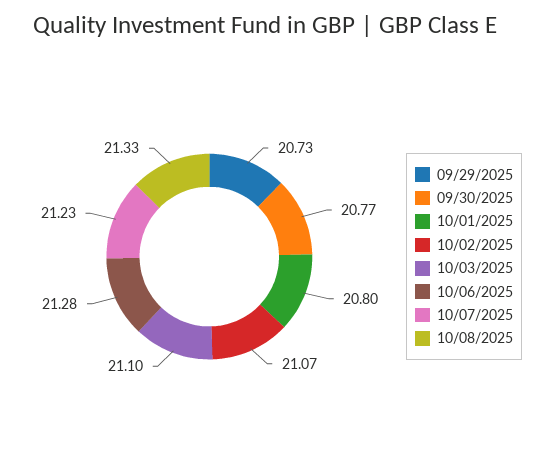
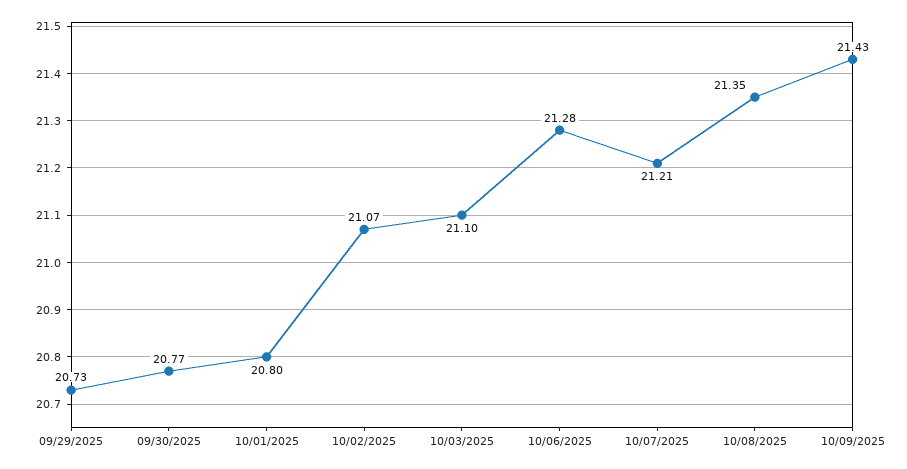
10/07/2025: 21.23 -> 21.21
10/08/2025: 21.33 -> 21.35
10/09/2025: none -> 21.43

